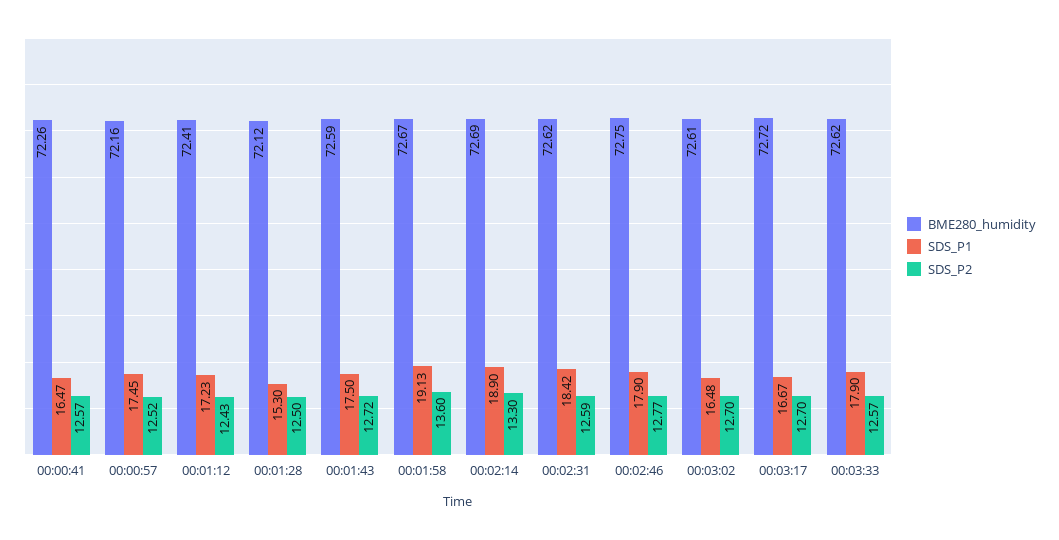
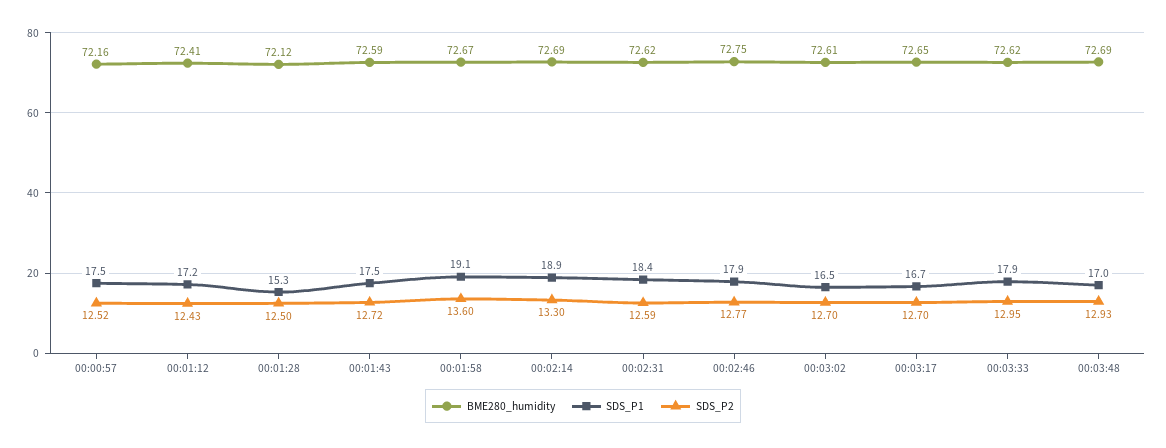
BME280_humidity, 00:00:41: 72.26 -> none
SDS_P1, 00:00:41: 16.47 -> none
SDS_P2, 00:00:41: 12.57 -> none
BME280_humidity, 00:03:17: 72.72 -> 72.65
SDS_P2, 00:03:33: 12.57 -> 12.95
BME280_humidity, 00:03:48: none -> 72.69
SDS_P1, 00:03:48: none -> 17
SDS_P2, 00:03:48: none -> 12.93

